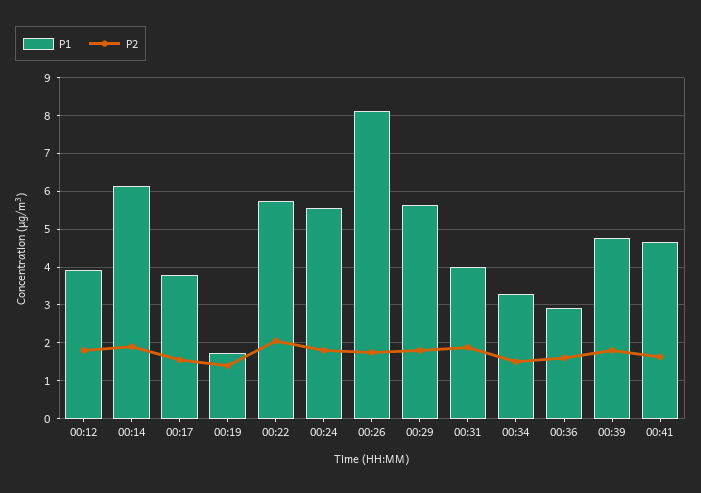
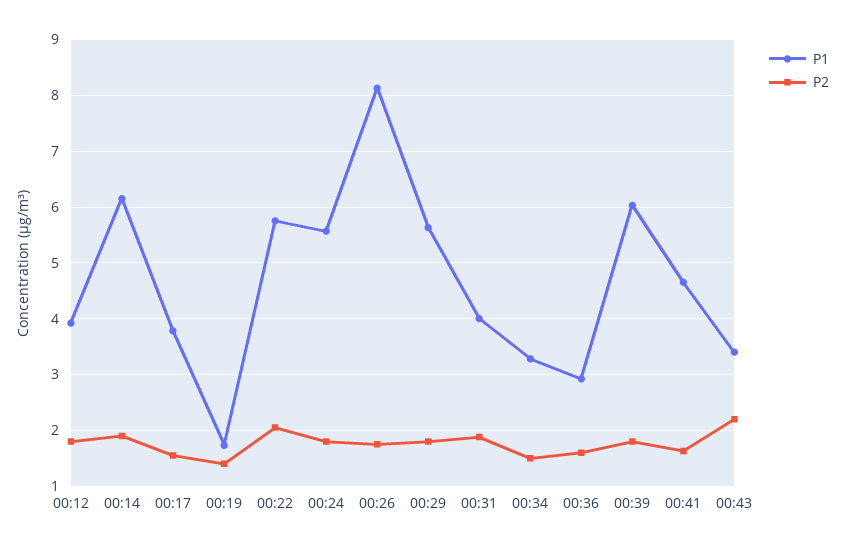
P1, 00:39: 4.8 -> 6
P1, 00:43: none -> 3.4
P2, 00:43: none -> 2.2

